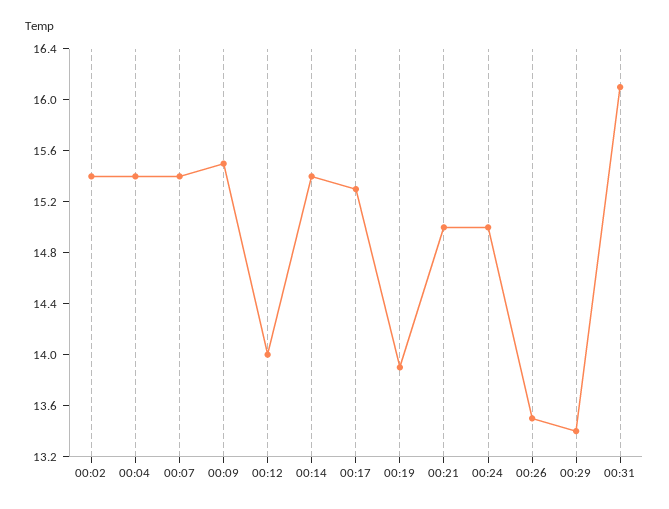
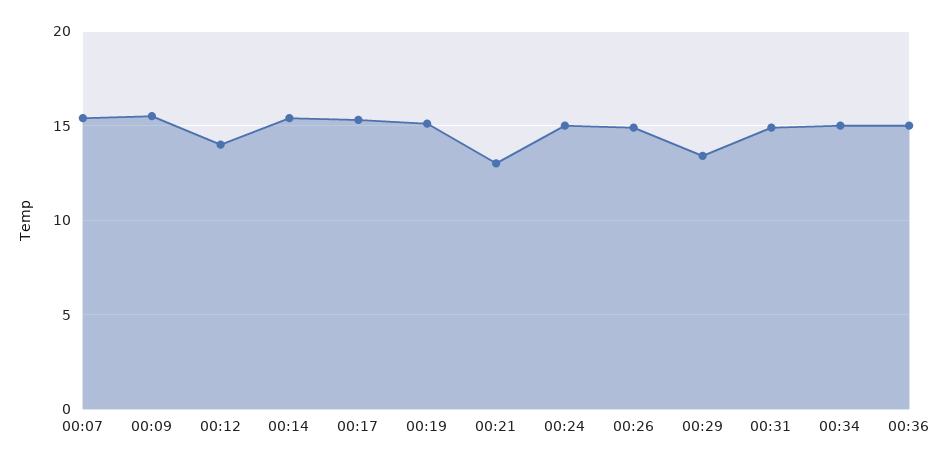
00:02: 15.4 -> none
00:04: 15.4 -> none
00:19: 13.9 -> 15
00:21: 15 -> 13
00:26: 13.5 -> 15
00:31: 16.1 -> 15
00:34: none -> 15
00:36: none -> 15

